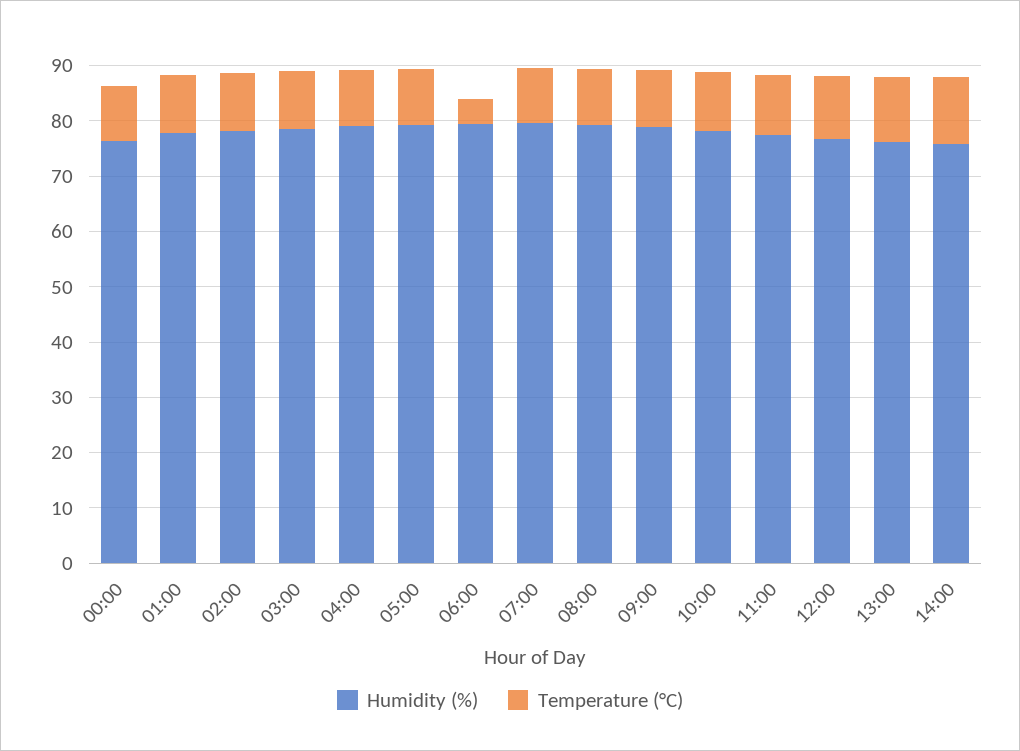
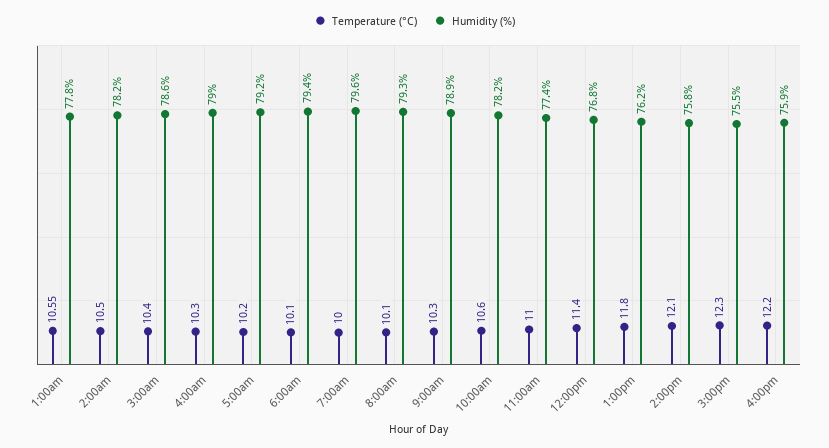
Humidity (%), 00:00: 76 -> none
Temperature (°C), 00:00: 10 -> none
Temperature (°C), 06:00: 4 -> 10.1
Temperature (°C), 3:00pm: none -> 12.3
Humidity (%), 3:00pm: none -> 75.5
Temperature (°C), 4:00pm: none -> 12.2
Humidity (%), 4:00pm: none -> 75.9

